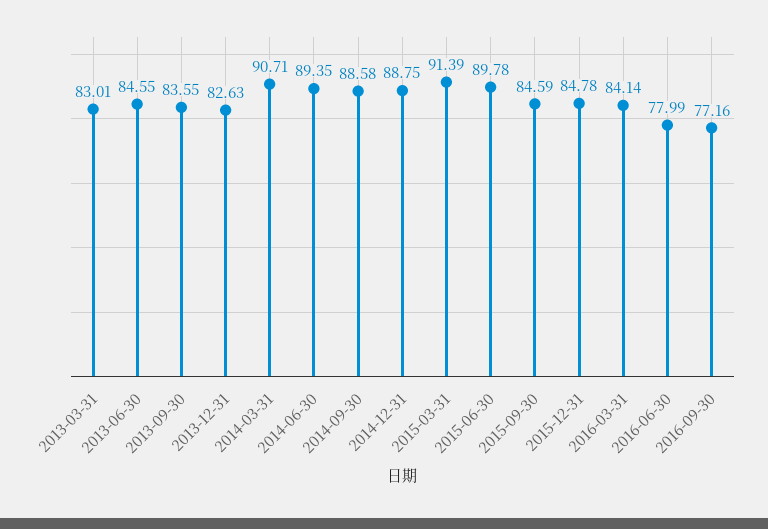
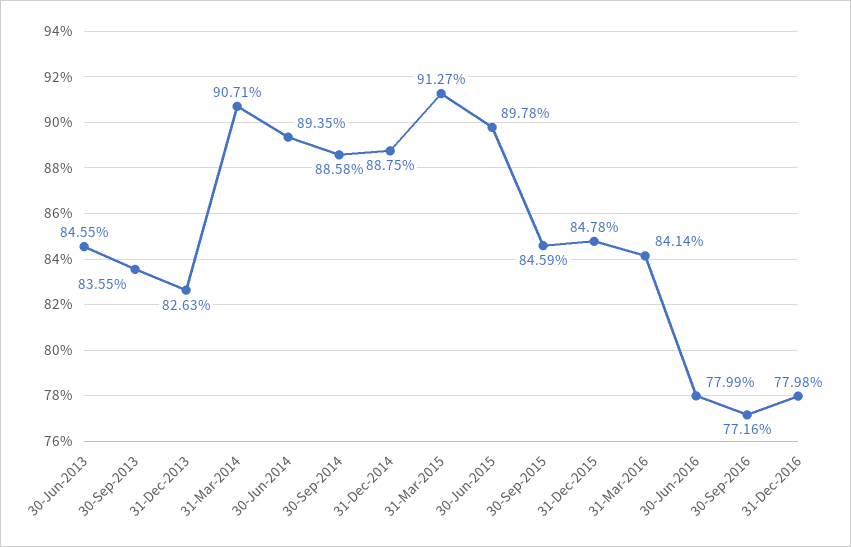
2013-03-31: 83.01 -> none
2015-03-31: 91.39 -> 91.27
31-Dec-2016: none -> 77.98

